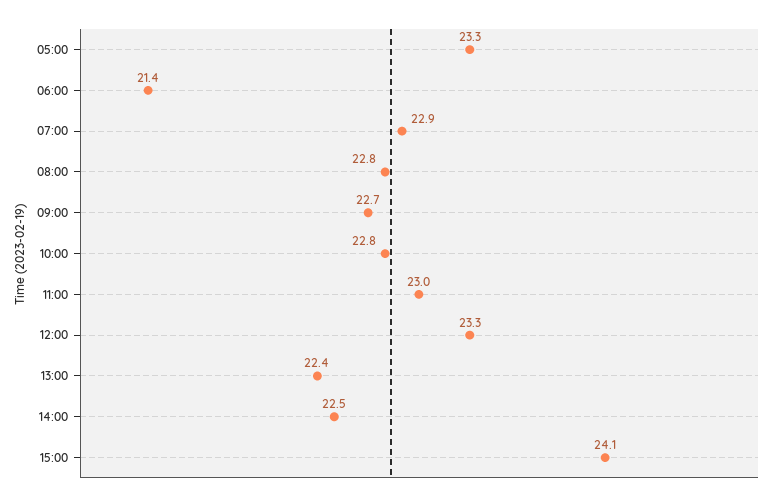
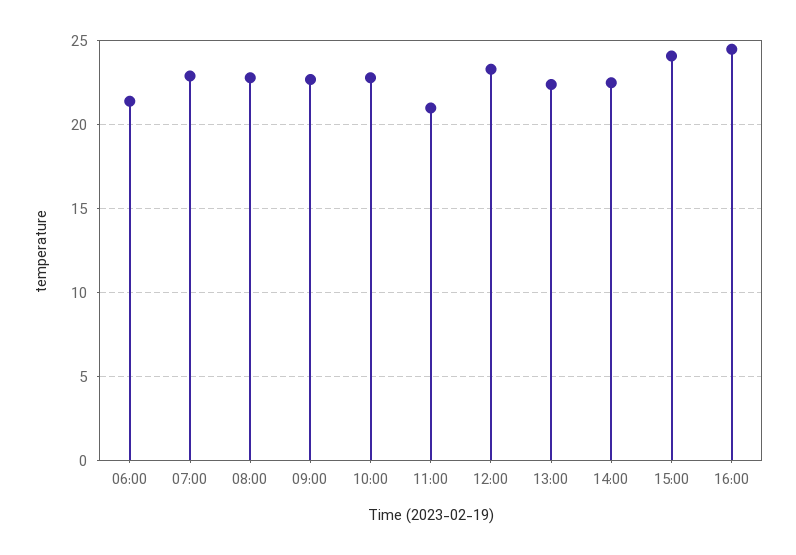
05:00: 23.3 -> none
11:00: 23 -> 21
16:00: none -> 24.5

